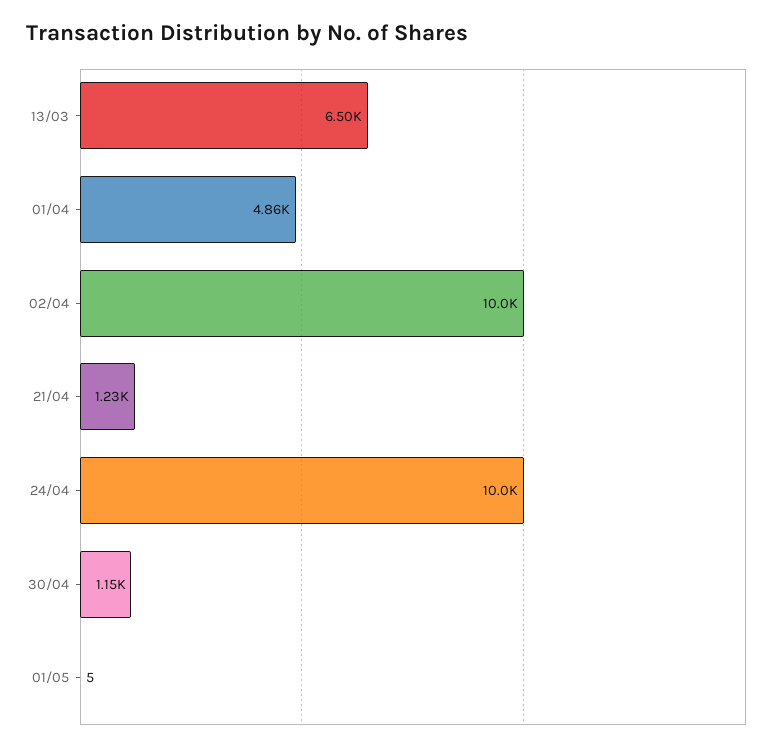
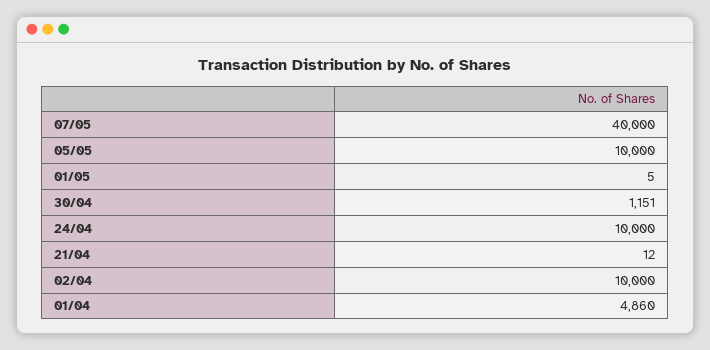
13/03: 6500 -> none
21/04: 1230 -> 12
07/05: none -> 40000
05/05: none -> 10000

